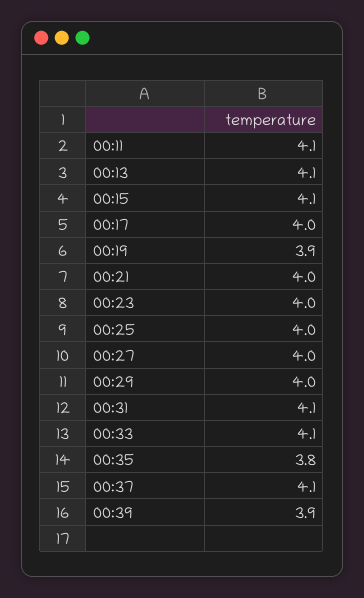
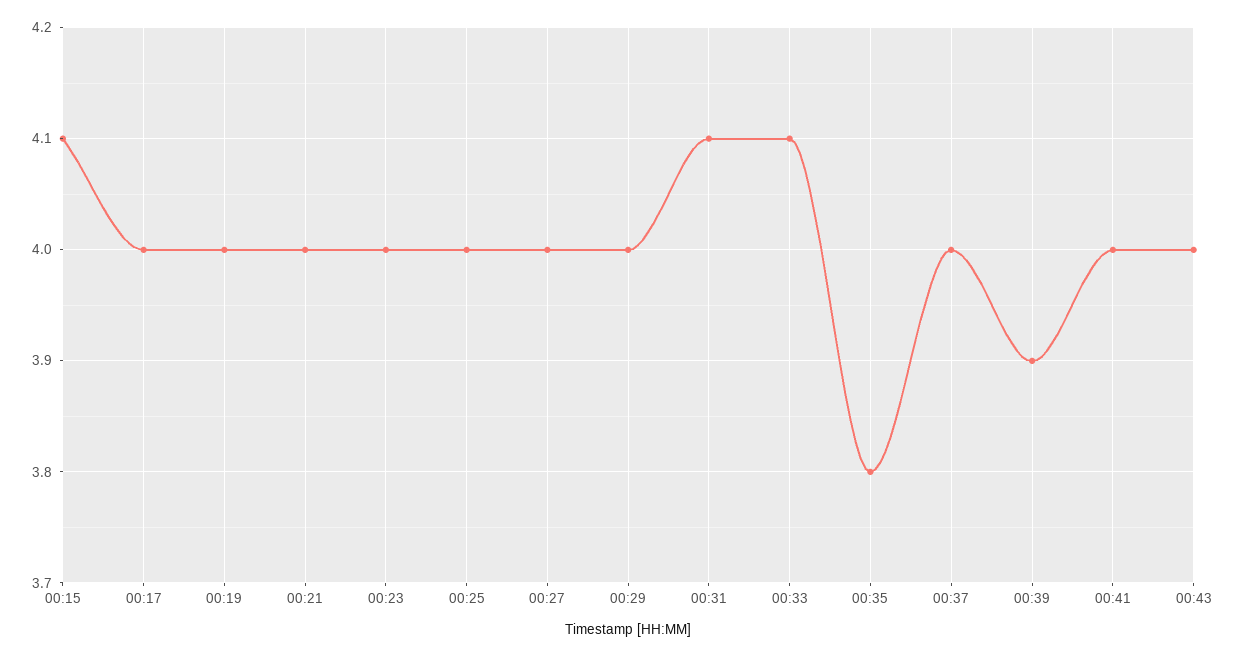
00:11: 4.1 -> none
00:13: 4.1 -> none
00:19: 3.9 -> 4
00:37: 4.1 -> 4
00:41: none -> 4
00:43: none -> 4

